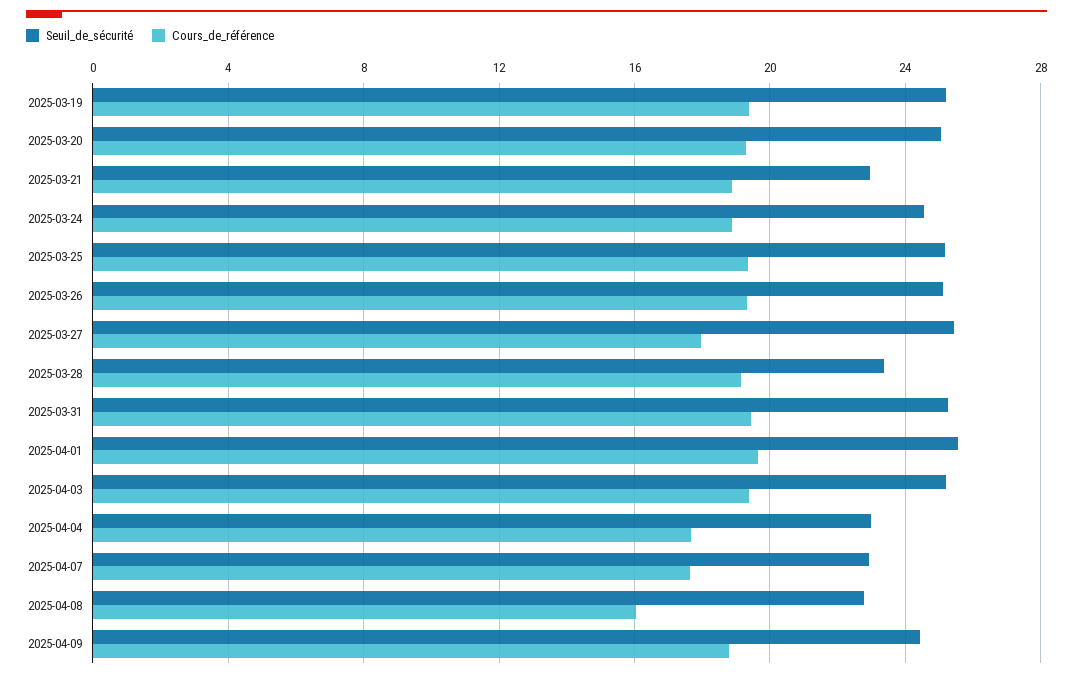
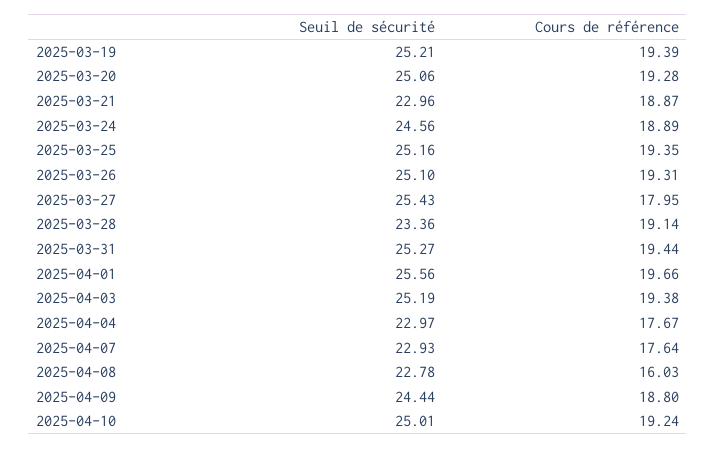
Seuil_de_sécurité, 2025-04-10: none -> 25.01
Cours_de_référence, 2025-04-10: none -> 19.24

